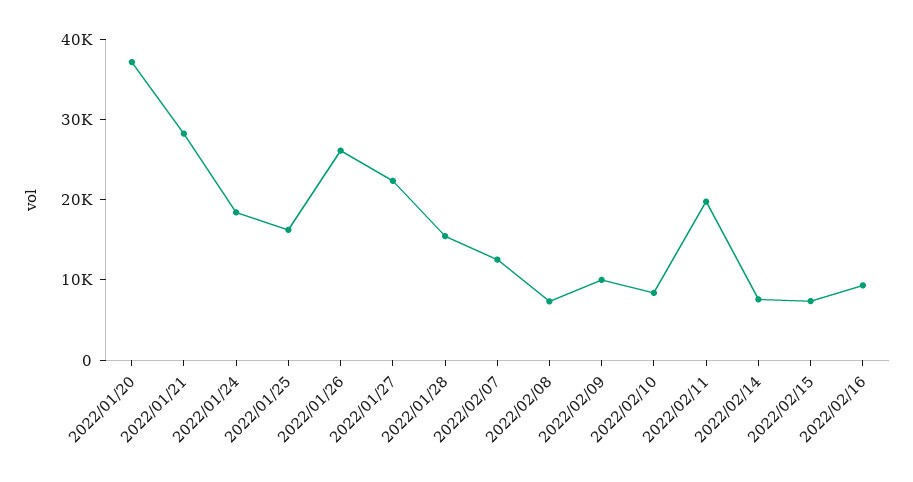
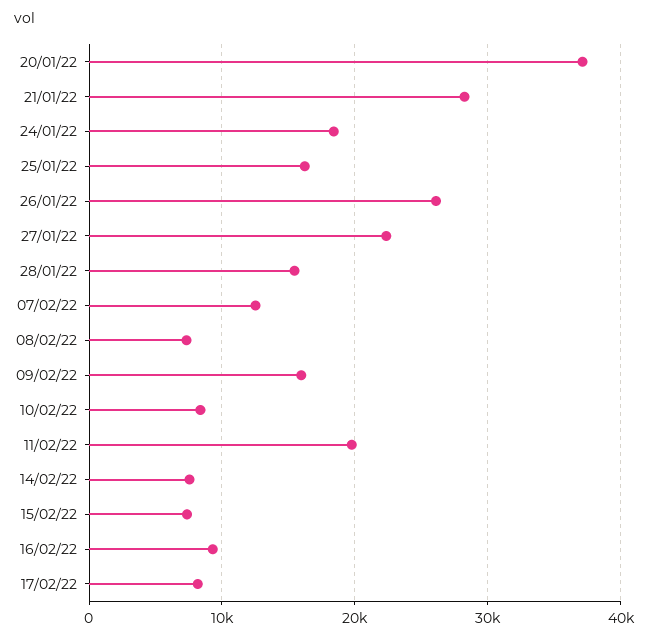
2022/02/09: 10000 -> 16000
17/02/22: none -> 8000

